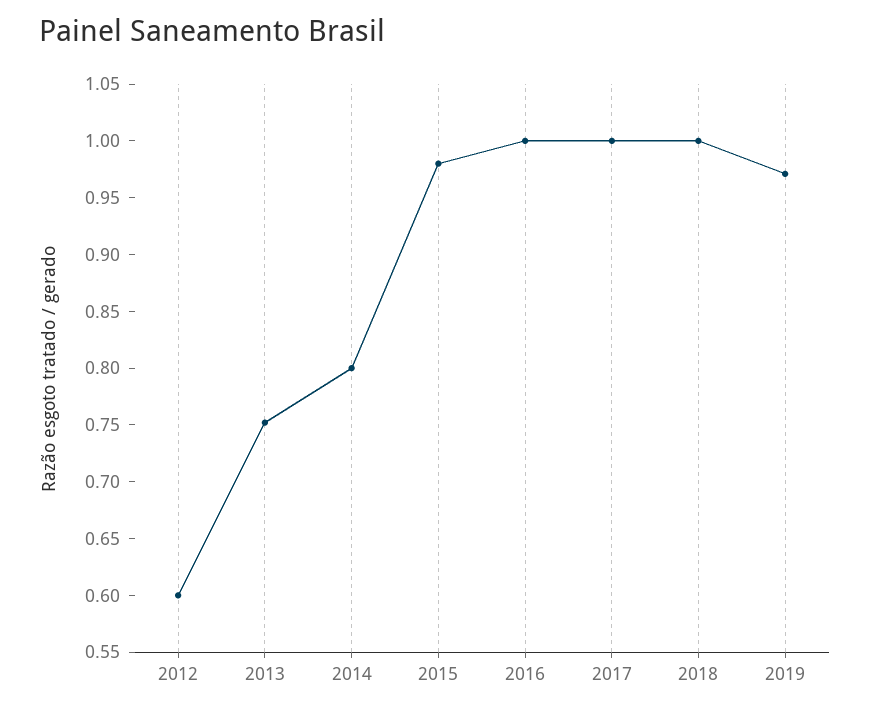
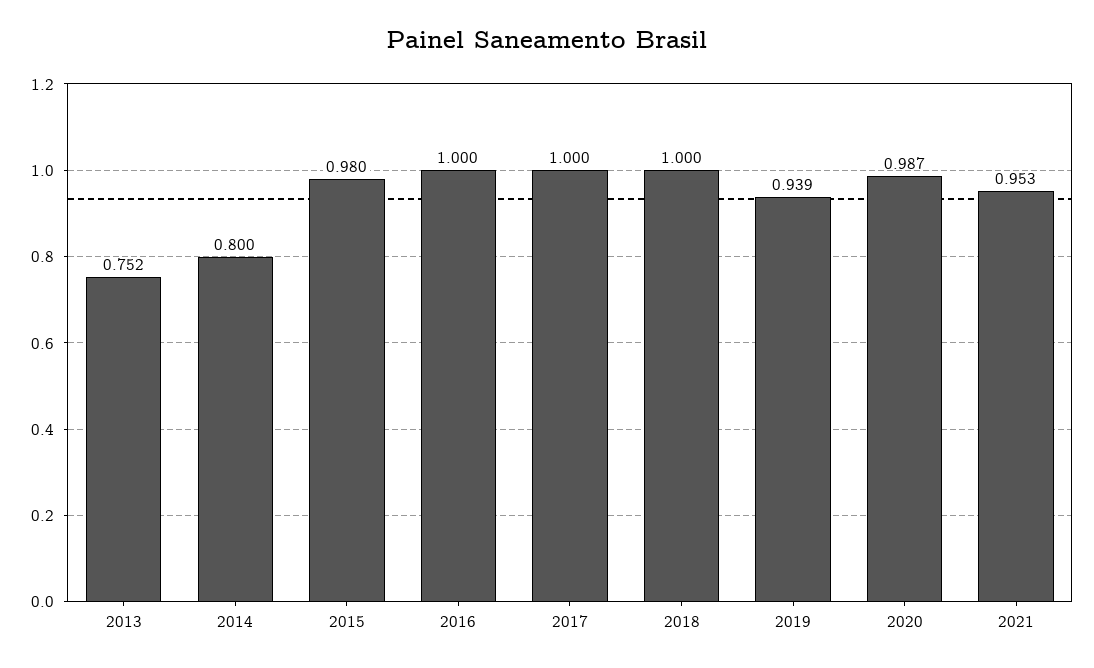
2012: 0.6 -> none
2019: 0.97 -> 0.939
2020: none -> 0.987
2021: none -> 0.953

